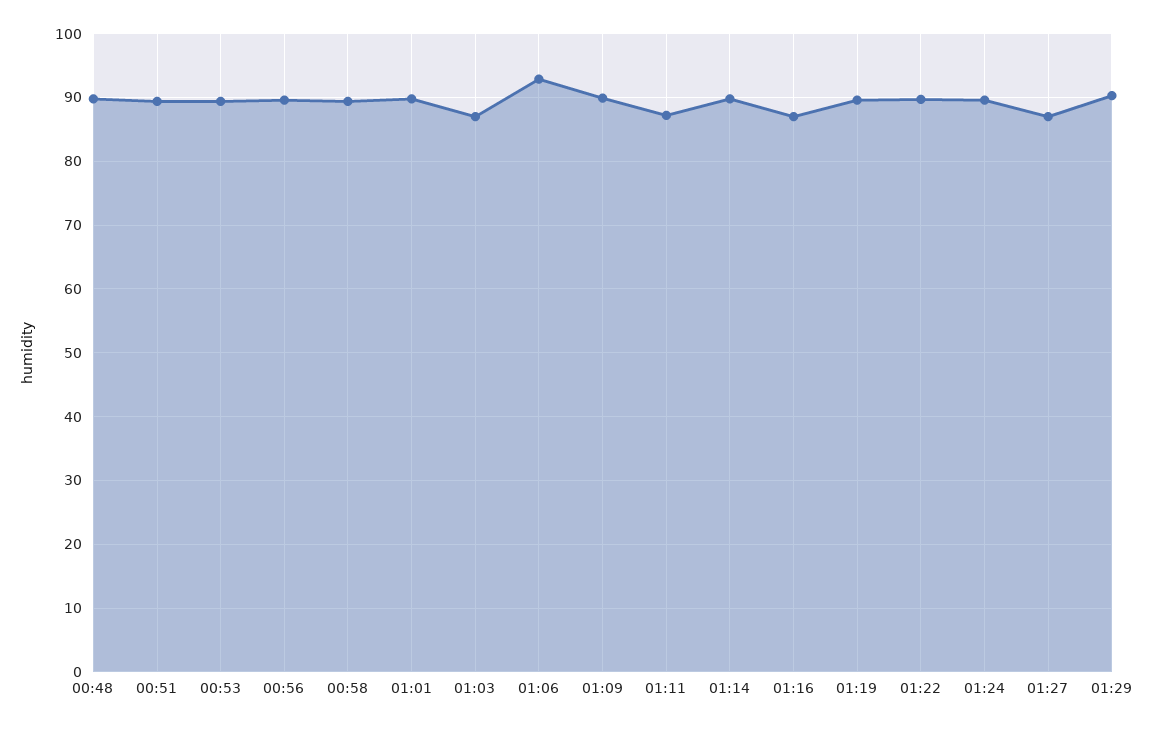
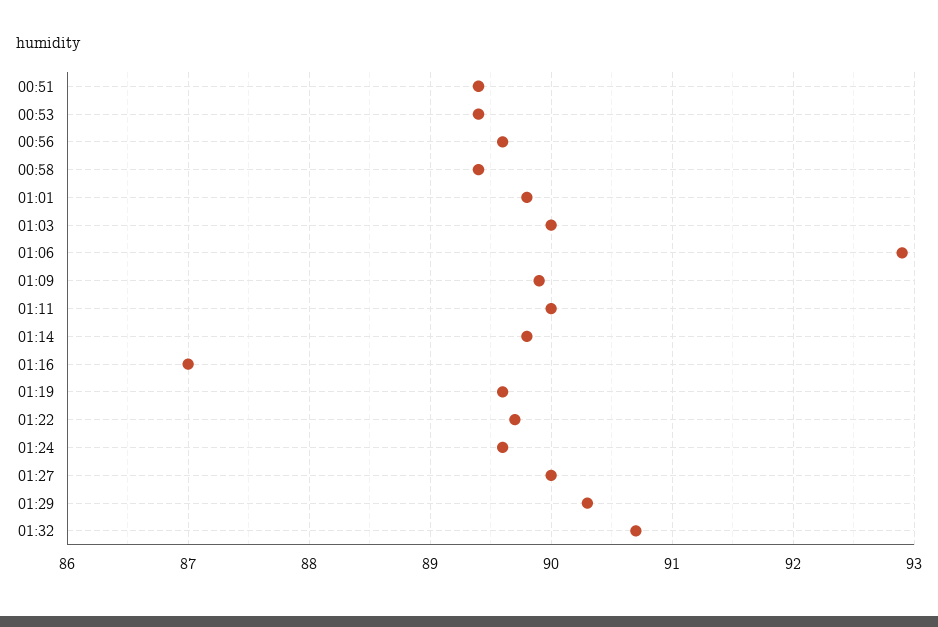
00:48: 90 -> none
01:03: 87 -> 90
01:11: 87 -> 90
01:27: 87 -> 90
01:32: none -> 90.7

